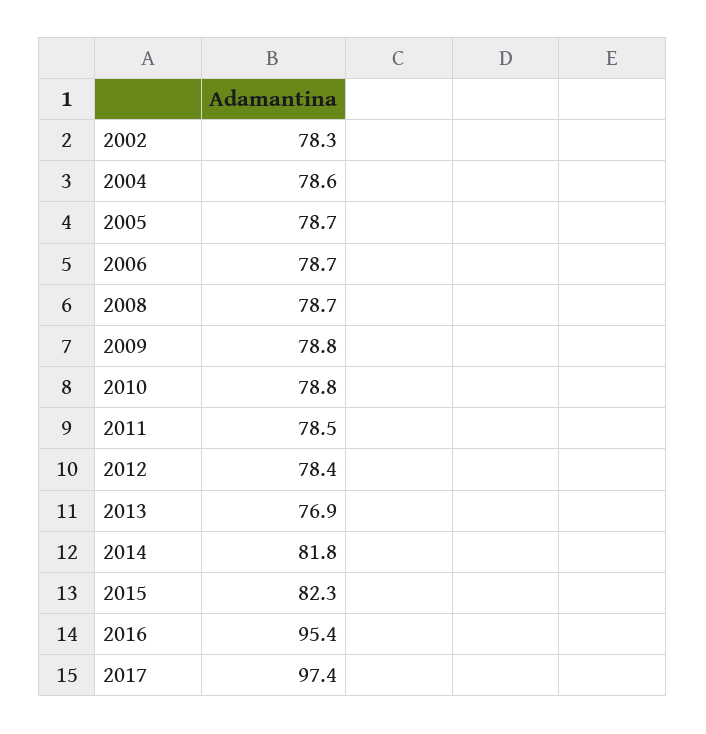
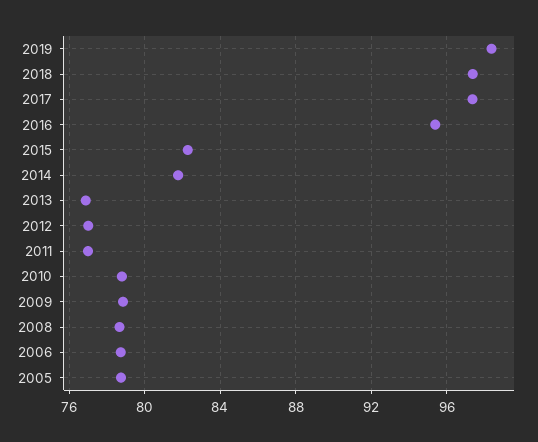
2002: 78.3 -> none
2004: 78.6 -> none
2011: 78.5 -> 77
2012: 78.4 -> 77
2019: none -> 98.5
2018: none -> 97.5

